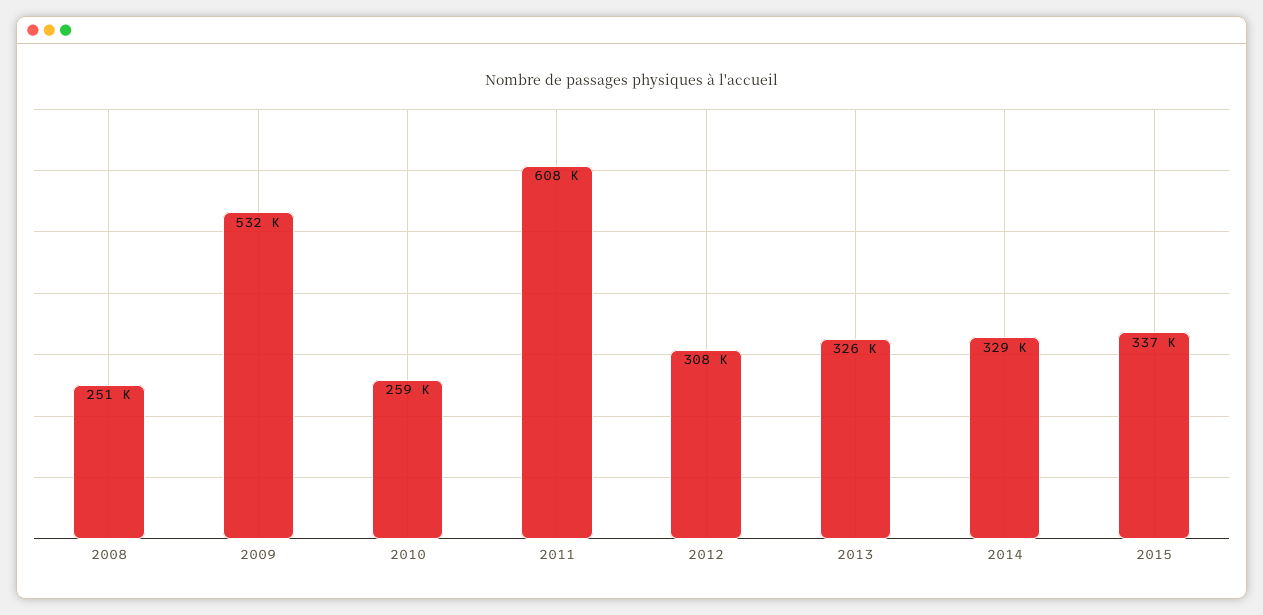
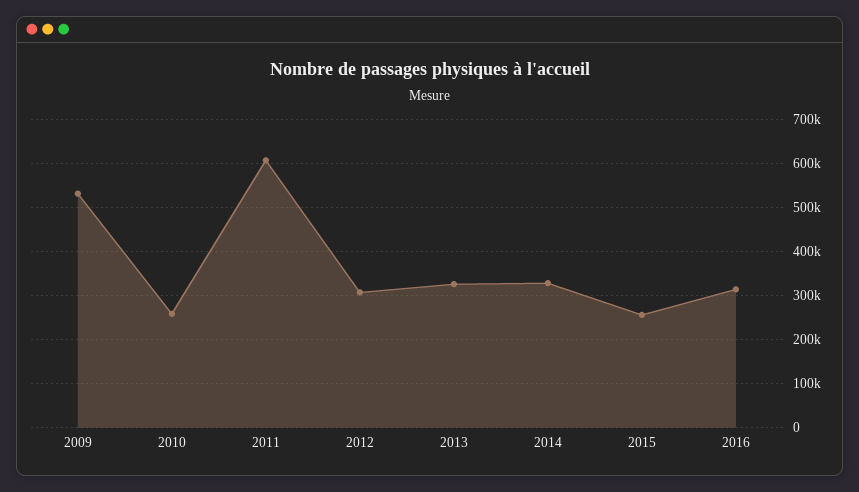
2008: 251000 -> none
2015: 337000 -> 260000
2016: none -> 320000

